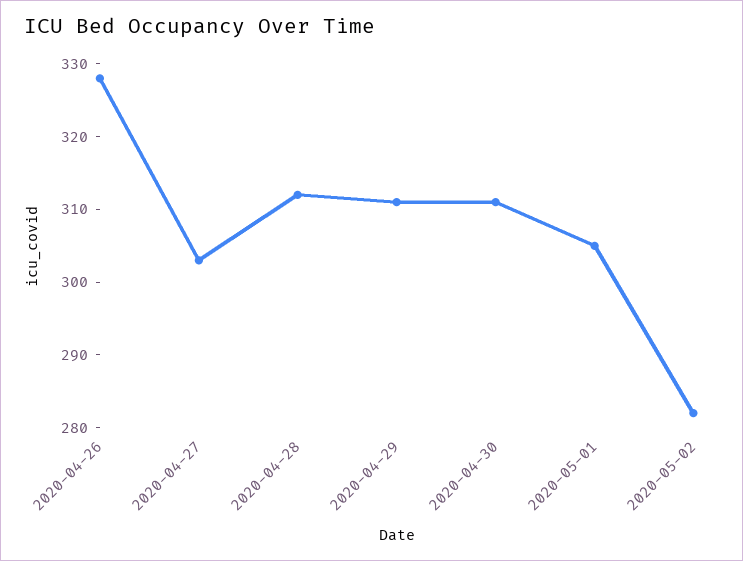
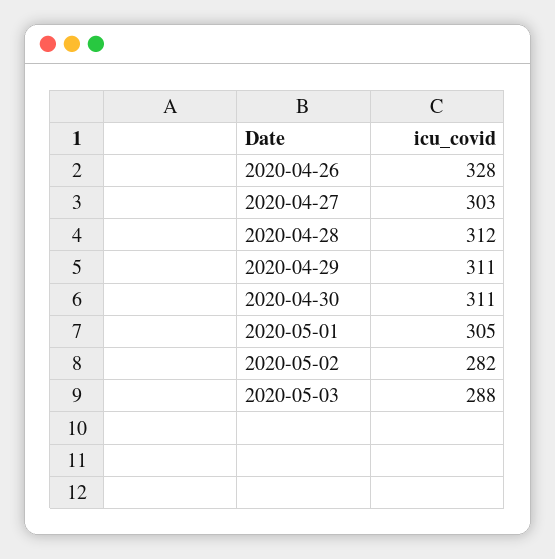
2020-05-03: none -> 288

